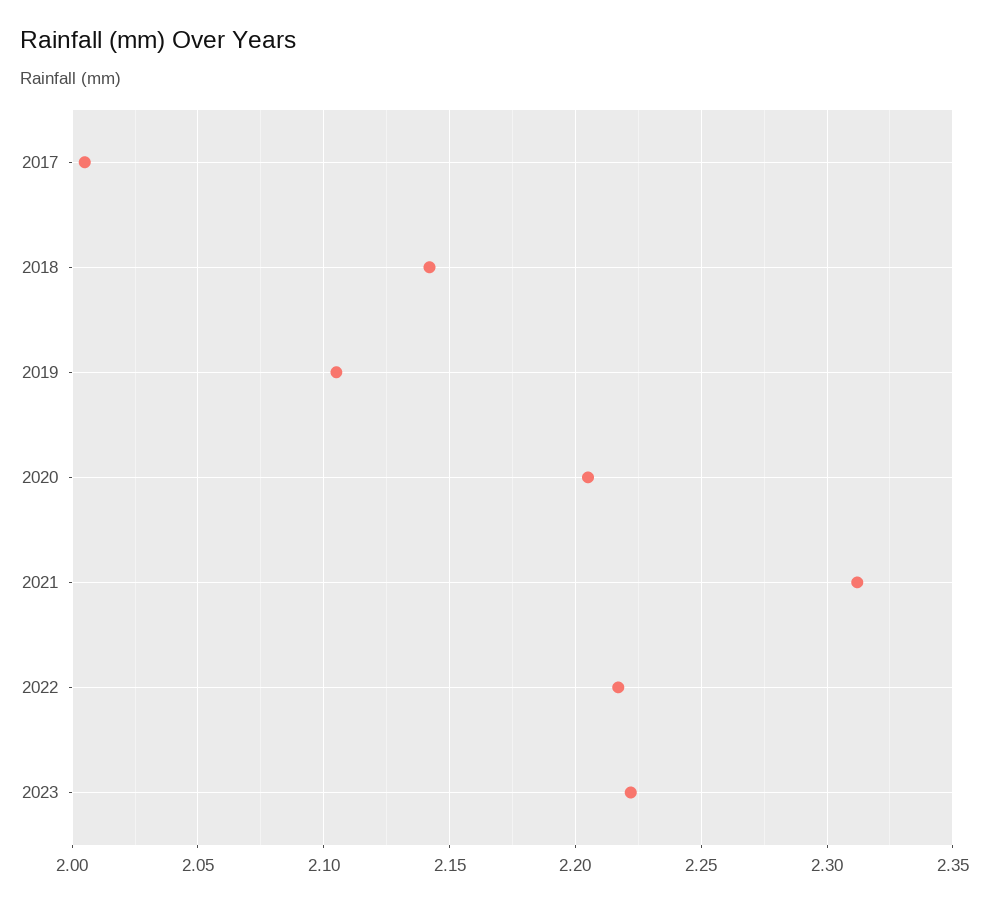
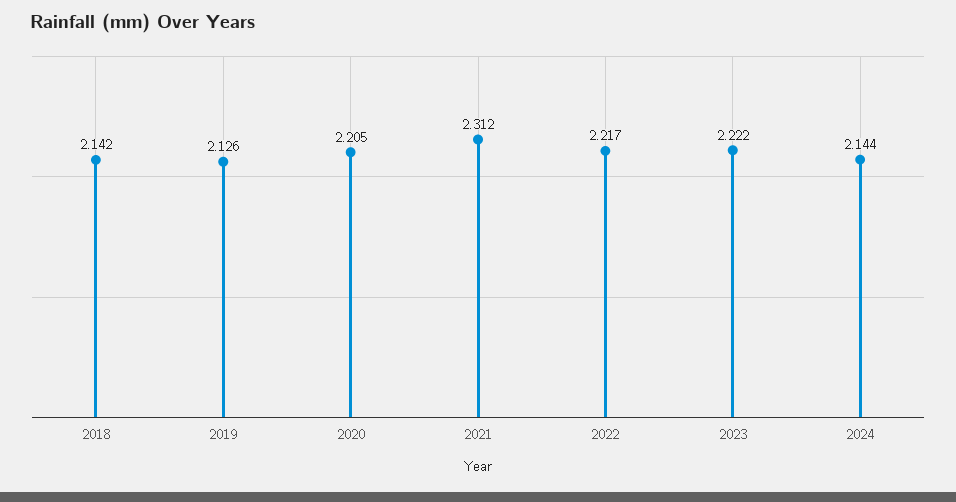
2017: 2.005 -> none
2019: 2.105 -> 2.126
2024: none -> 2.144

